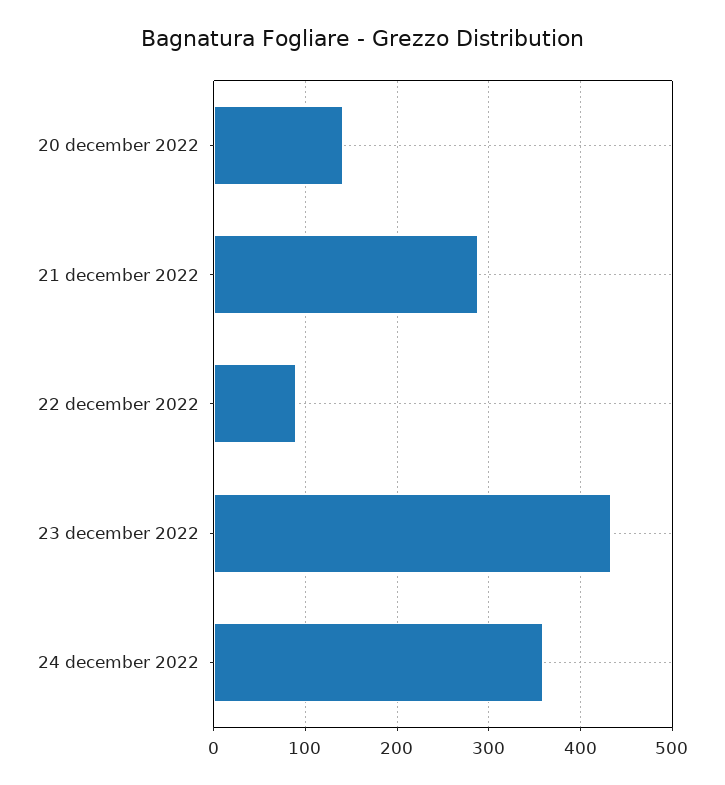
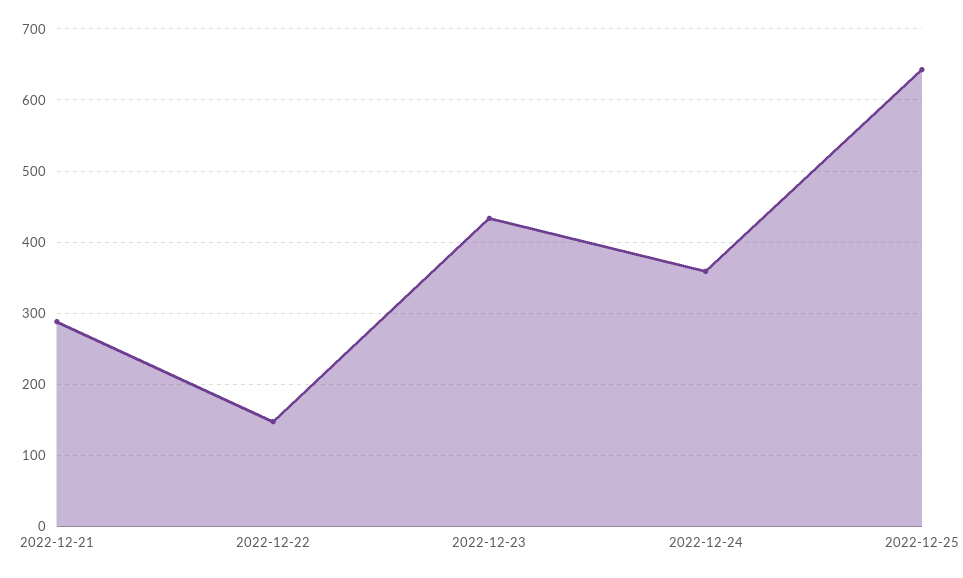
20 december 2022: 140 -> none
22 december 2022: 90 -> 150
2022-12-25: none -> 640

